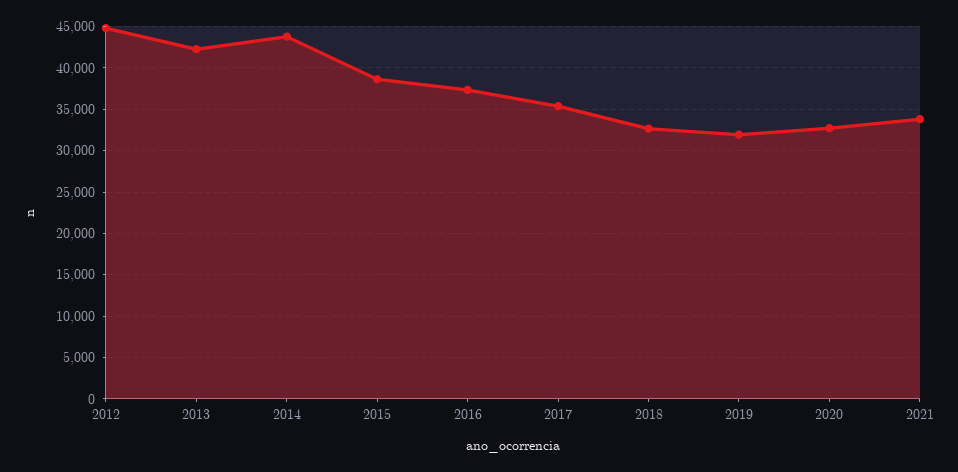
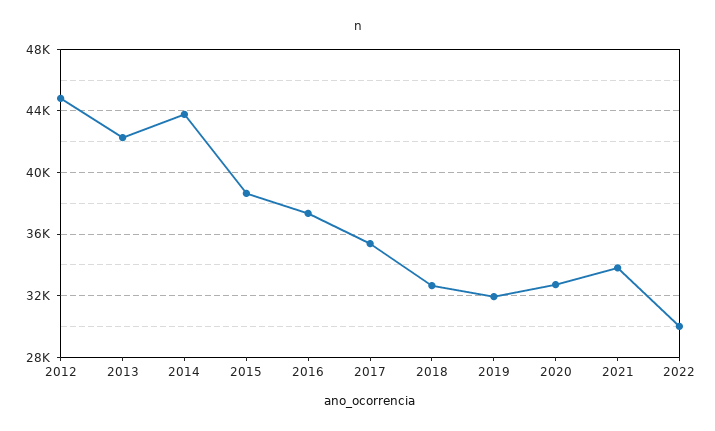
2022: none -> 30000

